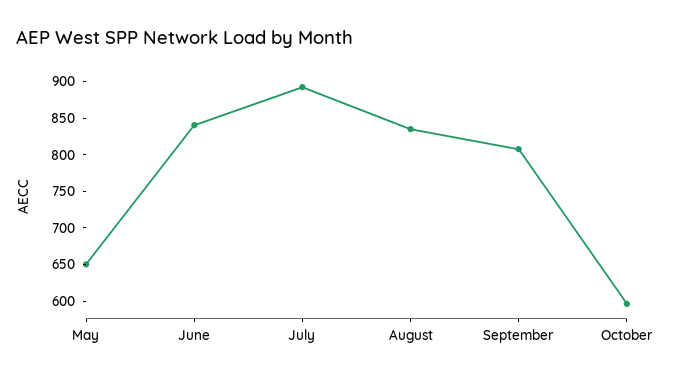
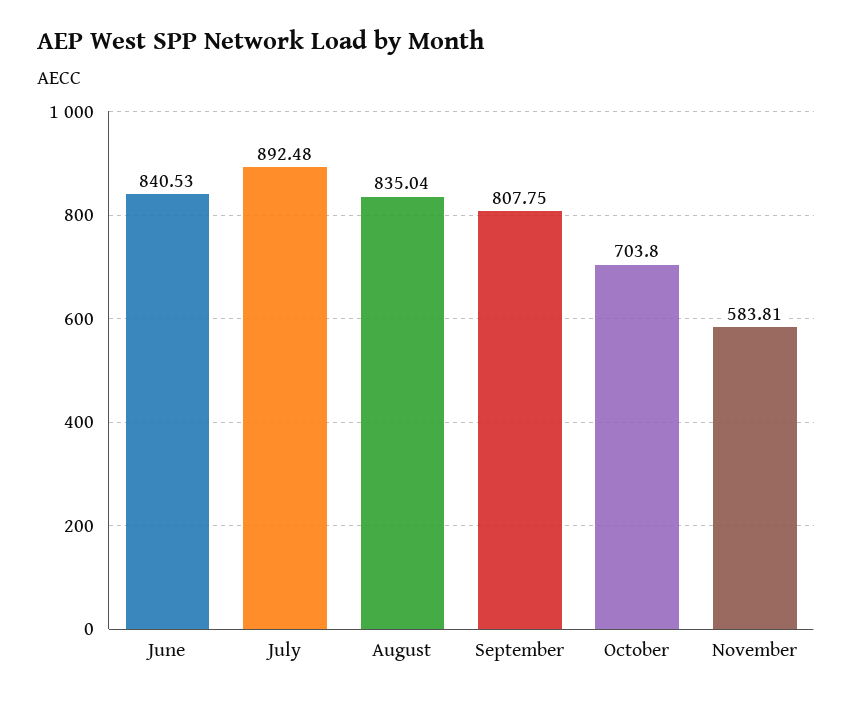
May: 650 -> none
October: 600 -> 703.8
November: none -> 583.81

